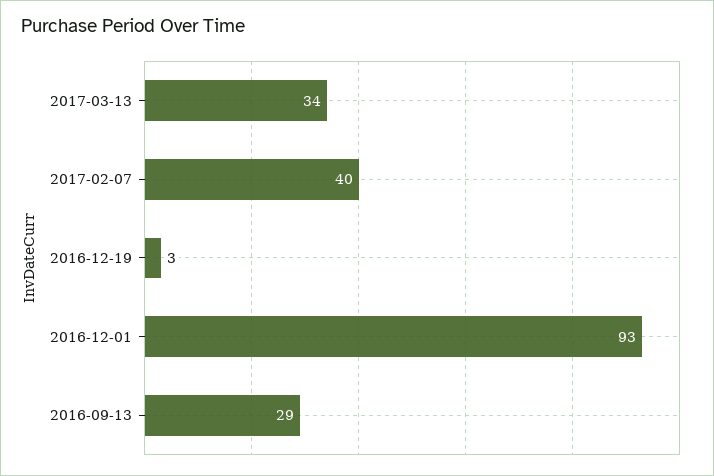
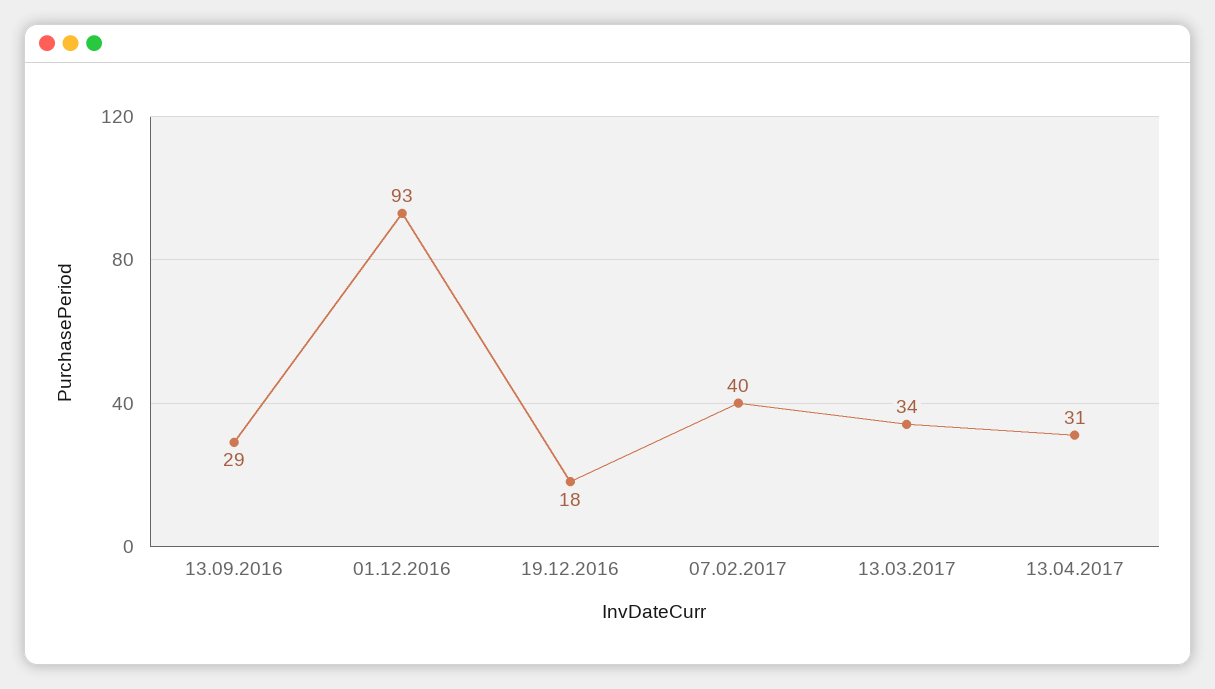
2016-12-19: 3 -> 18
13.04.2017: none -> 31

